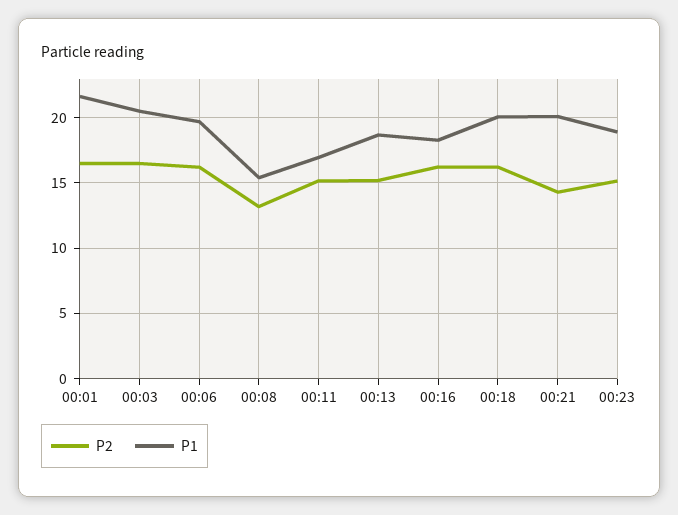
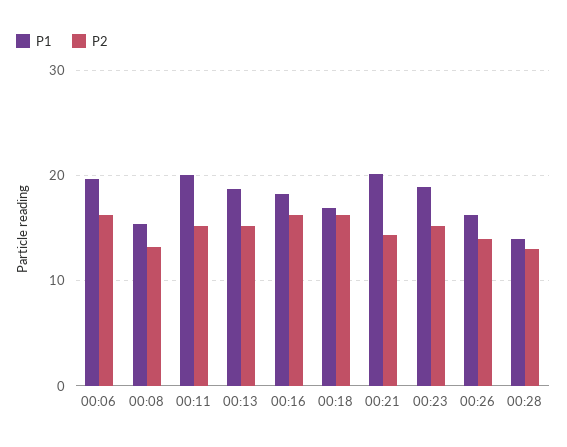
P2, 00:01: 16.5 -> none
P1, 00:01: 21.5 -> none
P2, 00:03: 16.5 -> none
P1, 00:03: 20.5 -> none
P1, 00:11: 17 -> 20
P1, 00:18: 20 -> 17
P1, 00:26: none -> 16
P2, 00:26: none -> 14
P1, 00:28: none -> 14
P2, 00:28: none -> 13

